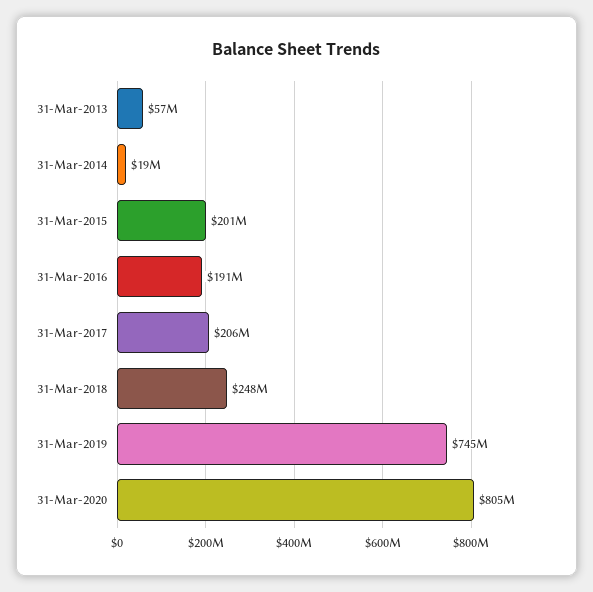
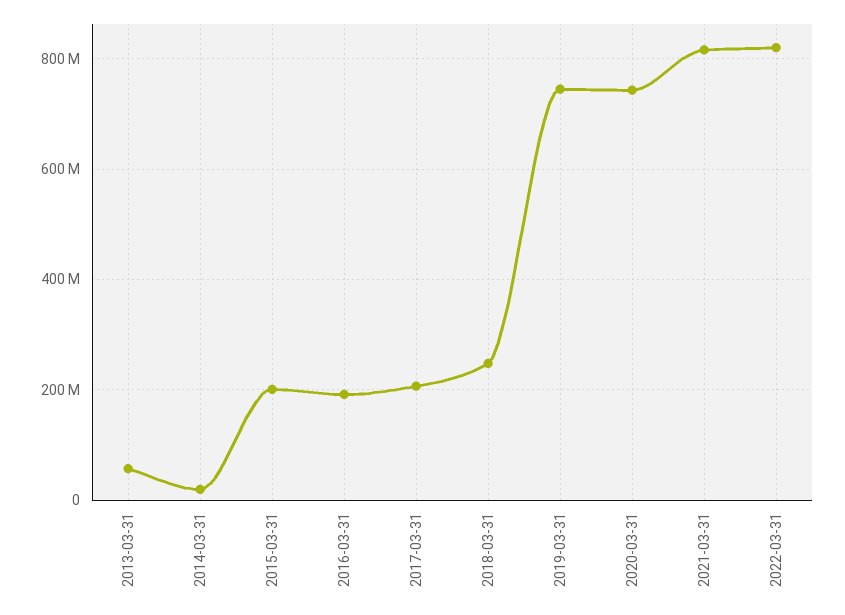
31-Mar-2020: 805000000 -> 740000000
2021-03-31: none -> 820000000
2022-03-31: none -> 820000000

